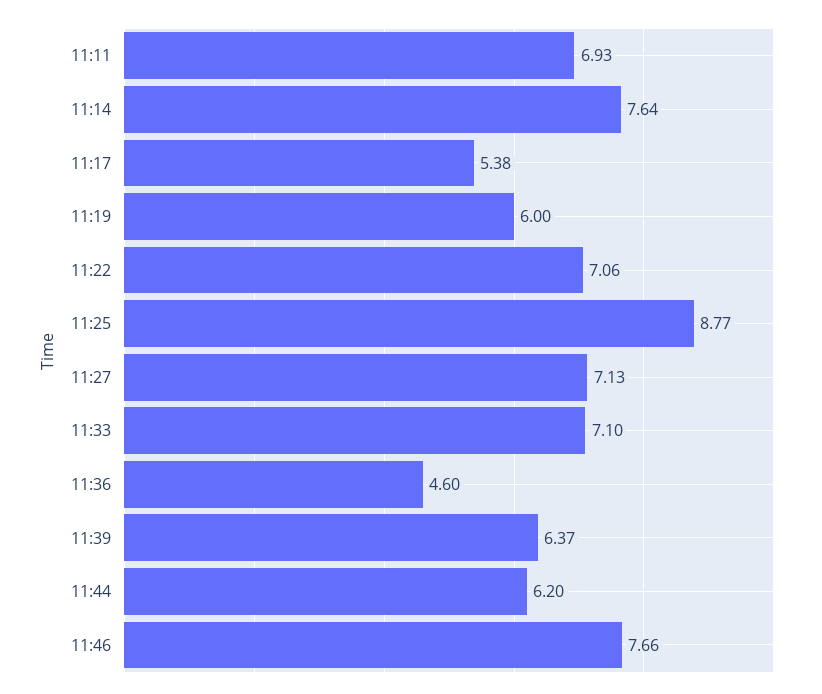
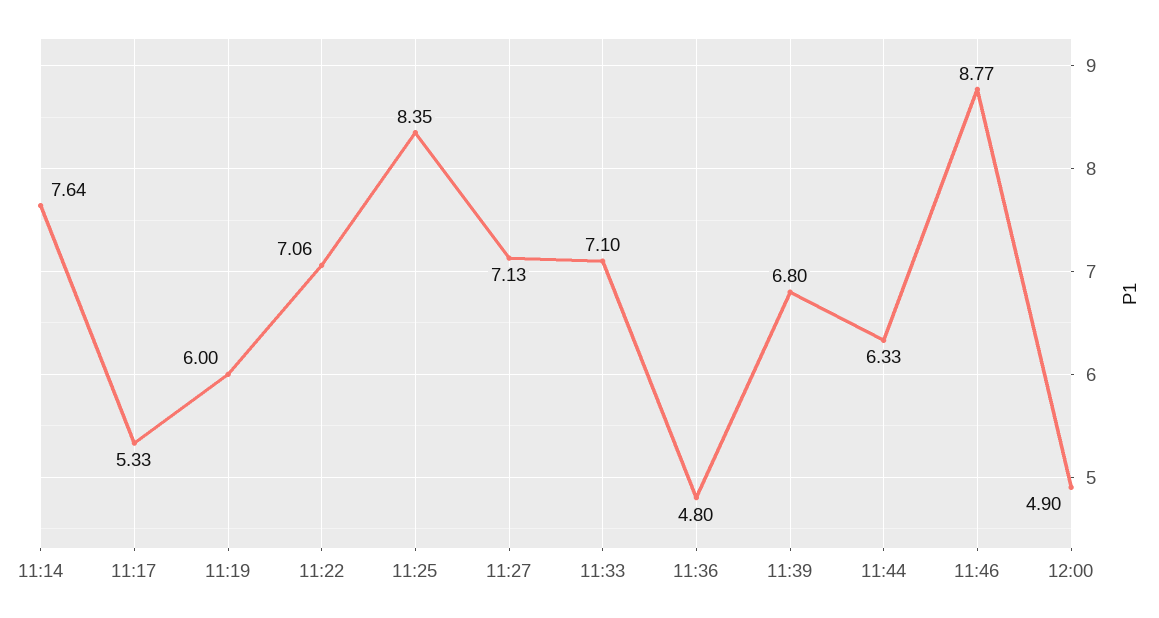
11:11: 6.93 -> none
11:17: 5.38 -> 5.33
11:25: 8.77 -> 8.35
11:36: 4.6 -> 4.8
11:39: 6.37 -> 6.8
11:44: 6.2 -> 6.33
11:46: 7.66 -> 8.77
12:00: none -> 4.9

